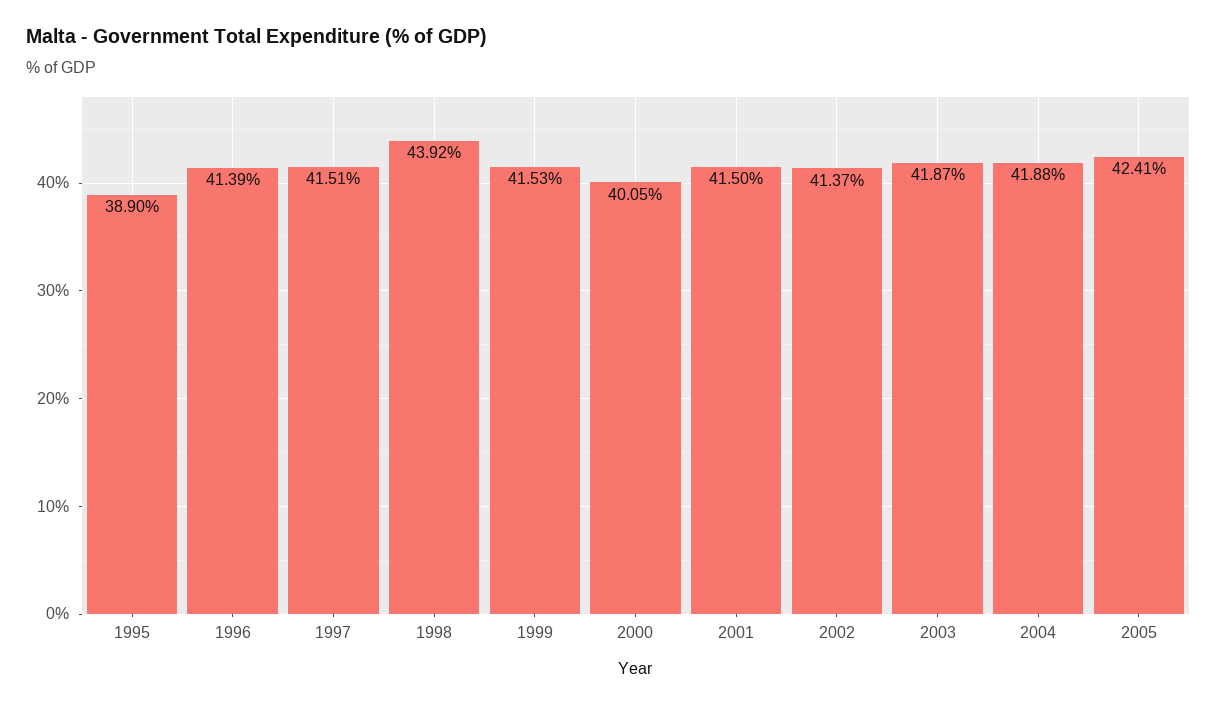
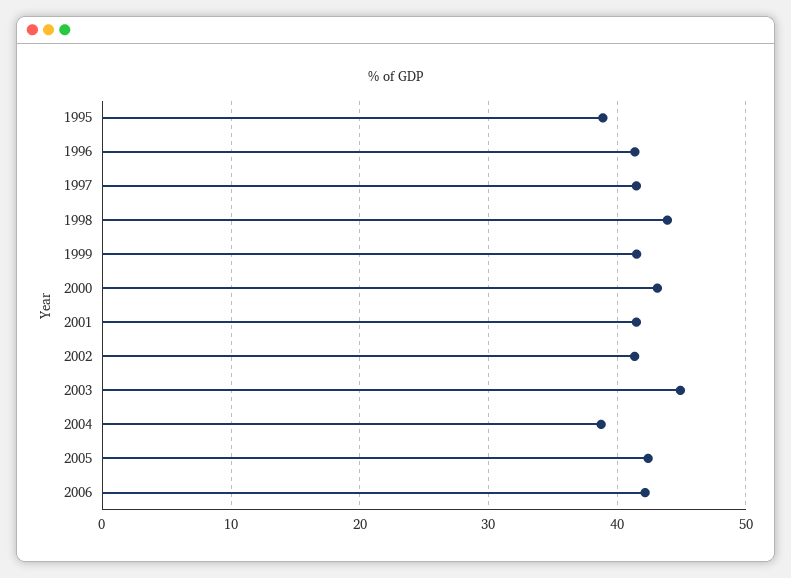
2000: 40.05 -> 43
2003: 41.87 -> 45
2004: 41.88 -> 39
2006: none -> 42

